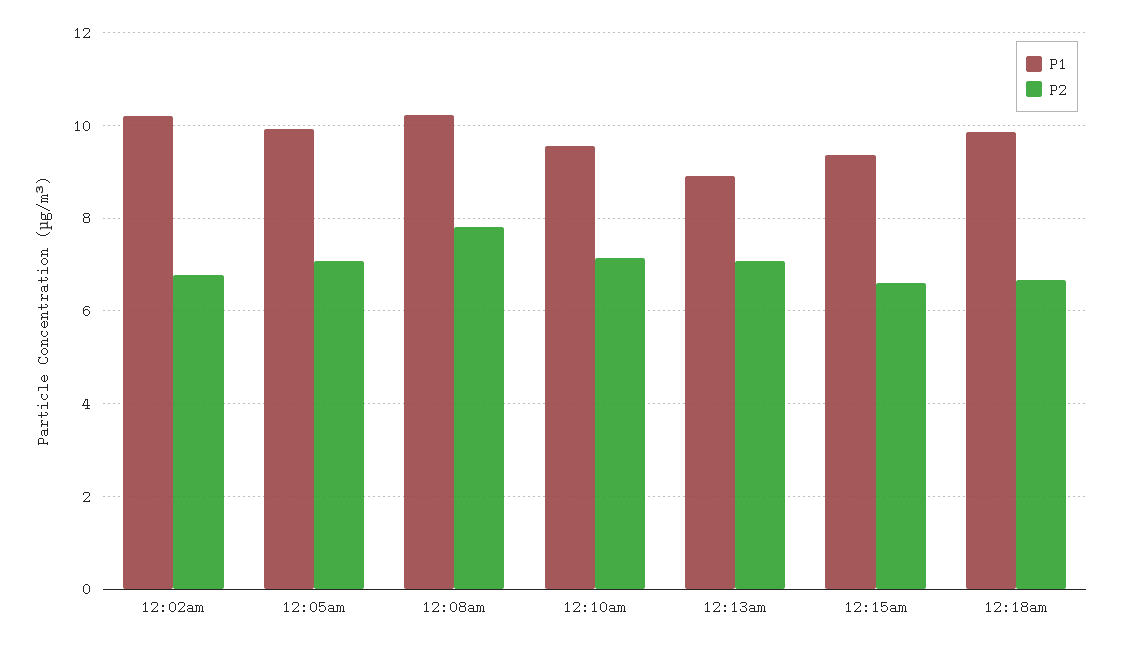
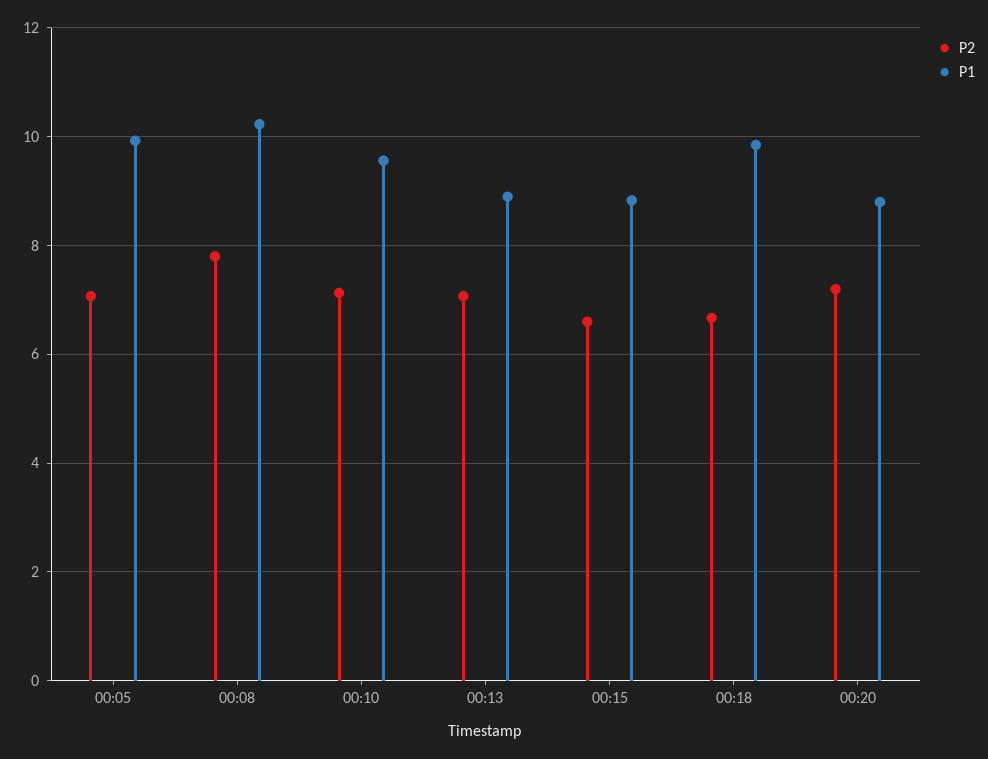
P1, 12:02am: 10.2 -> none
P2, 12:02am: 6.8 -> none
P1, 12:15am: 9.4 -> 8.8
P2, 00:20: none -> 7.2
P1, 00:20: none -> 8.8

